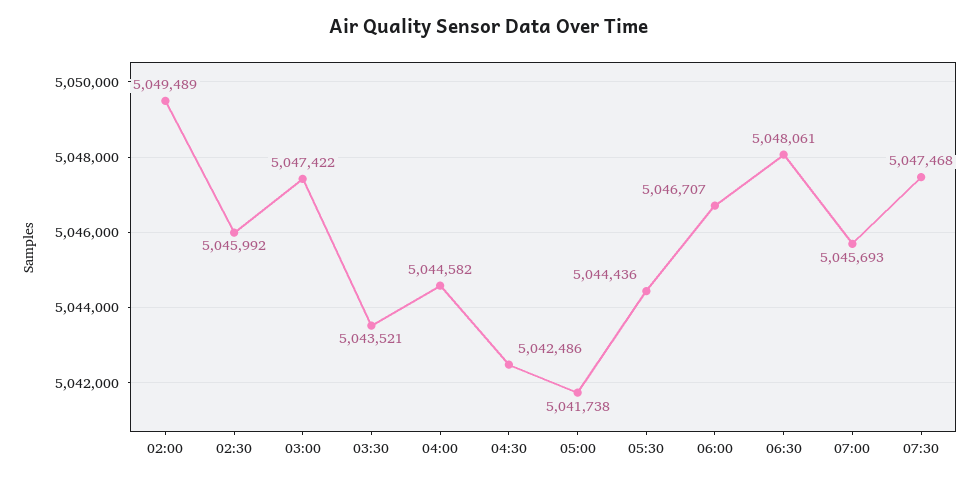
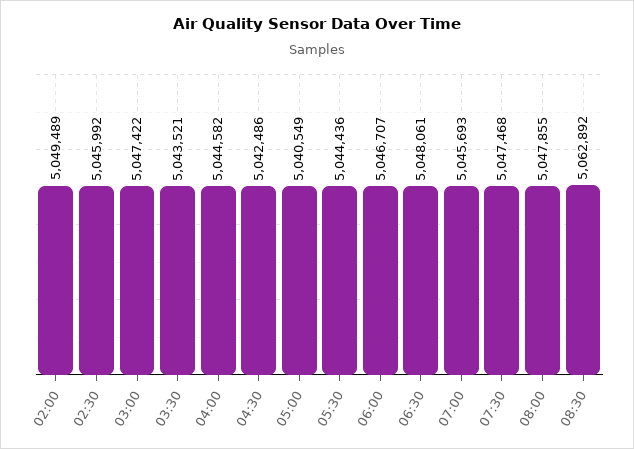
05:00: 5041738 -> 5040549
08:00: none -> 5047855
08:30: none -> 5062892

